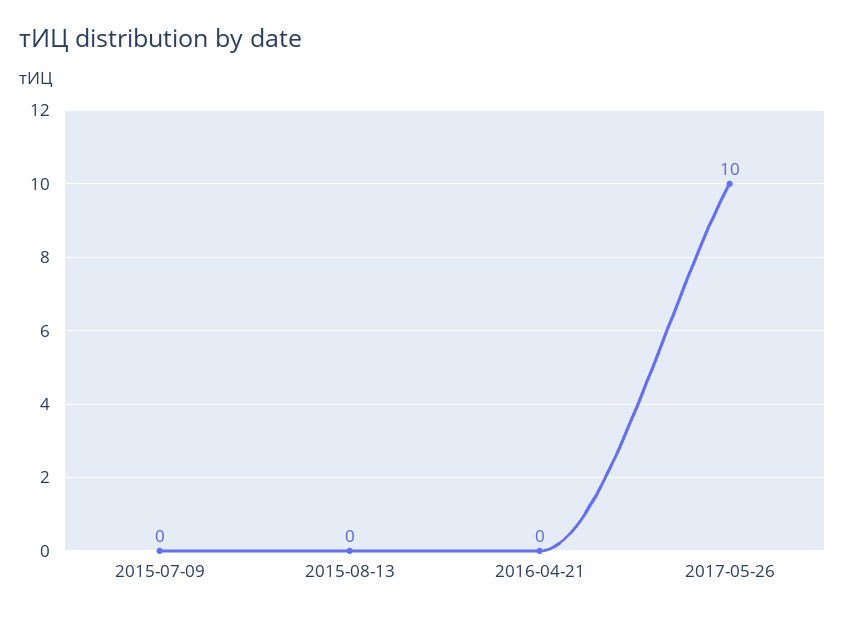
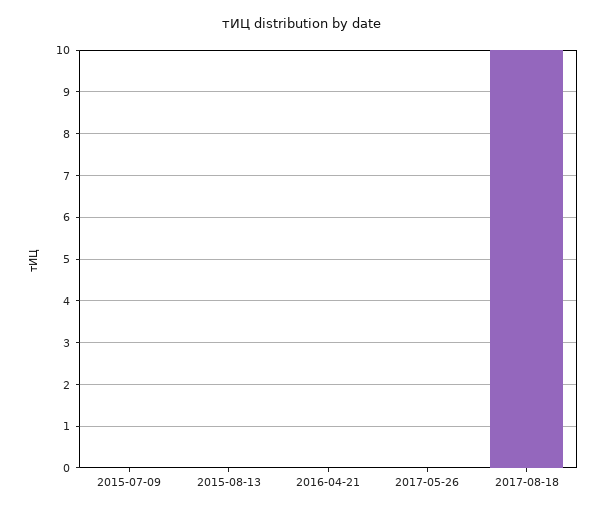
2017-05-26: 10 -> 0
2017-08-18: none -> 10

